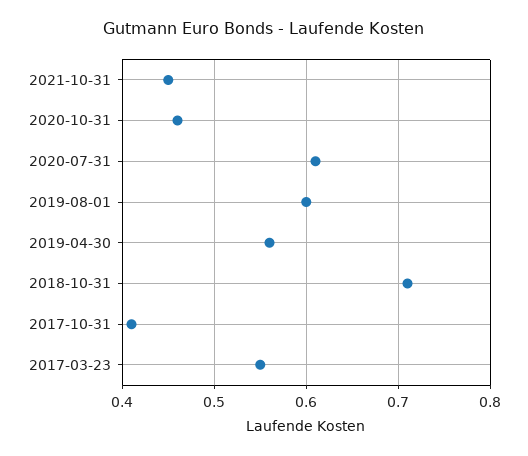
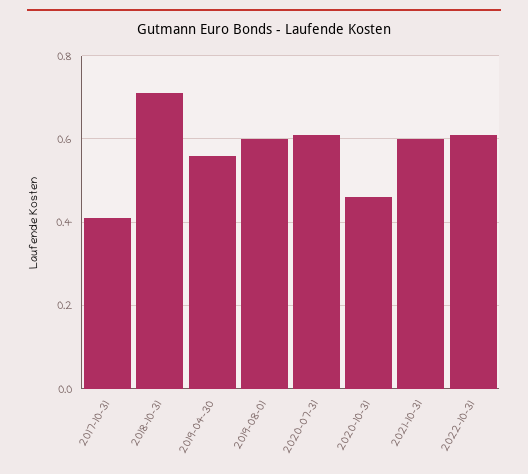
2021-10-31: 0.45 -> 0.6
2017-03-23: 0.55 -> none
2022-10-31: none -> 0.6

